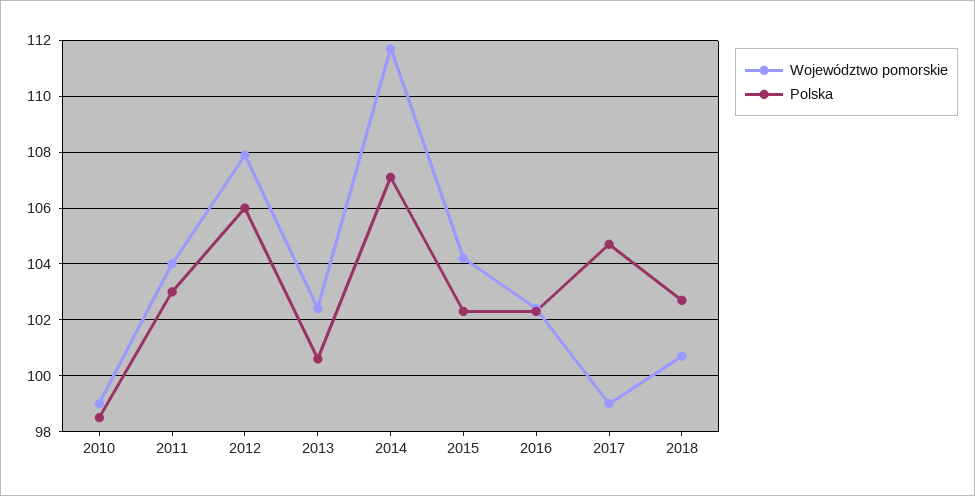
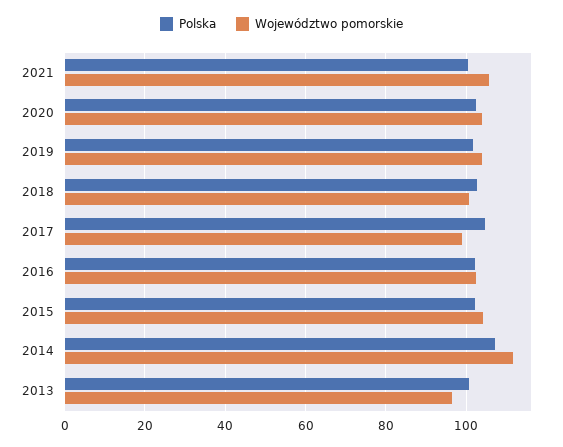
Województwo pomorskie, 2010: 99 -> none
Polska, 2010: 98.5 -> none
Województwo pomorskie, 2011: 104 -> none
Polska, 2011: 103 -> none
Województwo pomorskie, 2012: 108 -> none
Polska, 2012: 106 -> none
Województwo pomorskie, 2013: 102.5 -> 96
Polska, 2021: none -> 100
Województwo pomorskie, 2021: none -> 106
Polska, 2020: none -> 102
Województwo pomorskie, 2020: none -> 104
Polska, 2019: none -> 102
Województwo pomorskie, 2019: none -> 104

